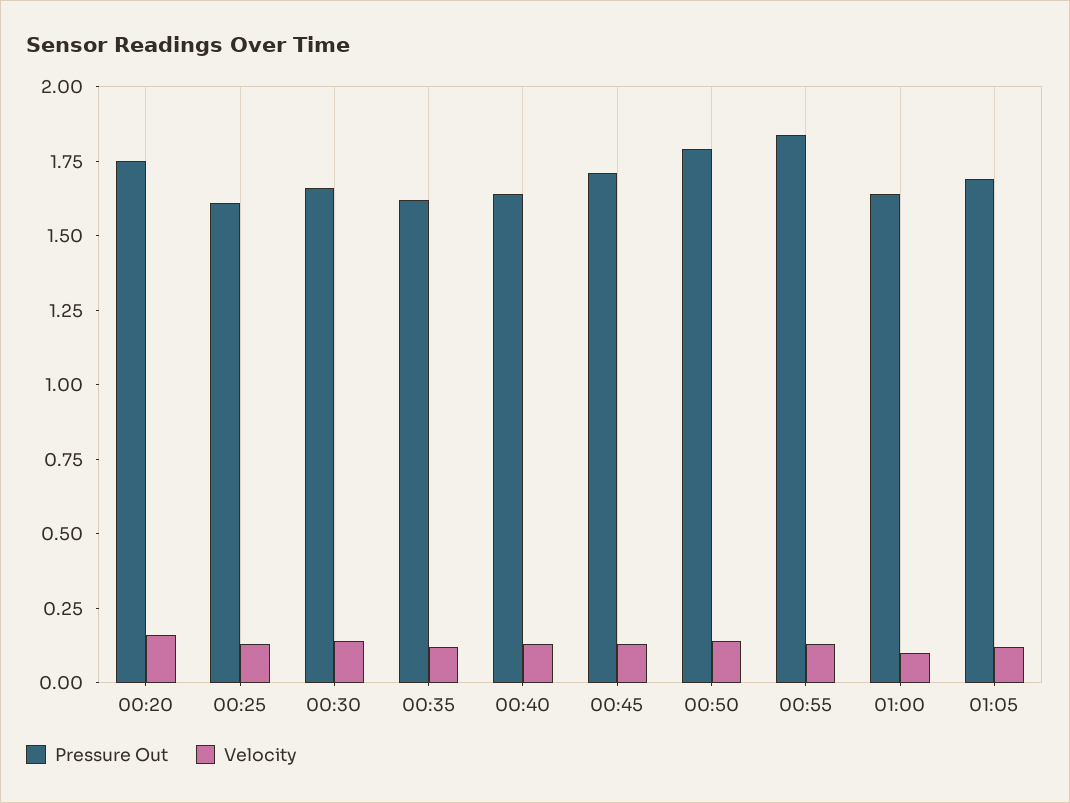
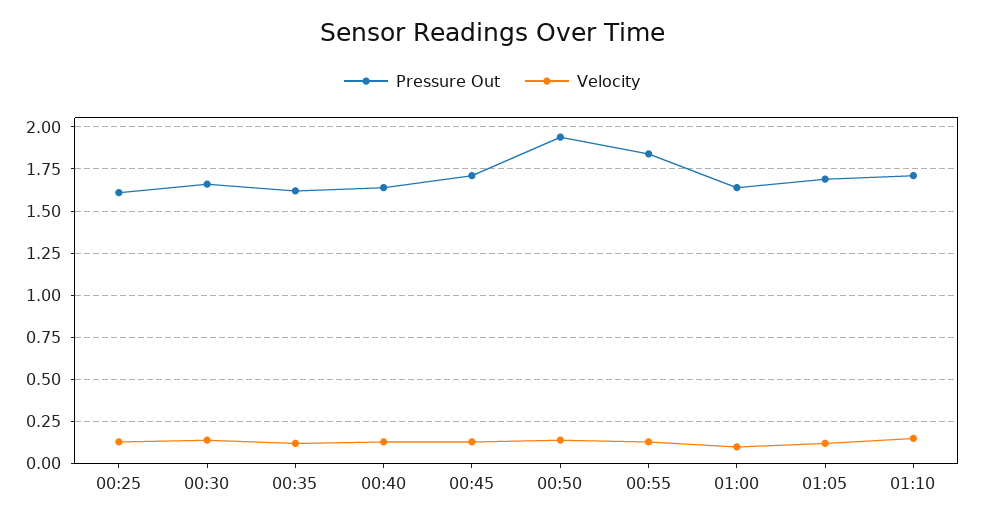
Pressure Out, 00:20: 1.75 -> none
Velocity, 00:20: 0.15 -> none
Pressure Out, 00:50: 1.8 -> 1.95
Pressure Out, 01:10: none -> 1.7
Velocity, 01:10: none -> 0.15

